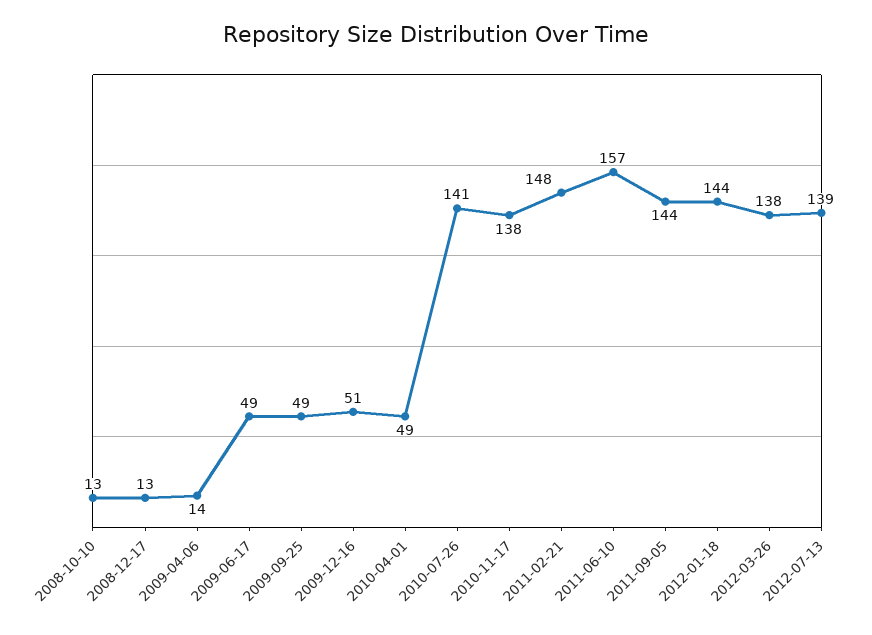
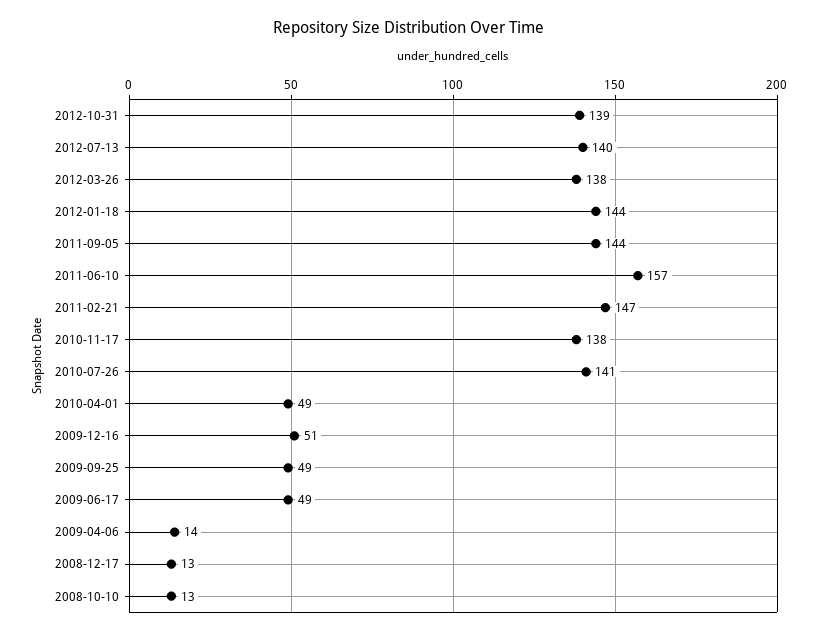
2011-02-21: 148 -> 147
2012-07-13: 139 -> 140
2012-10-31: none -> 139

